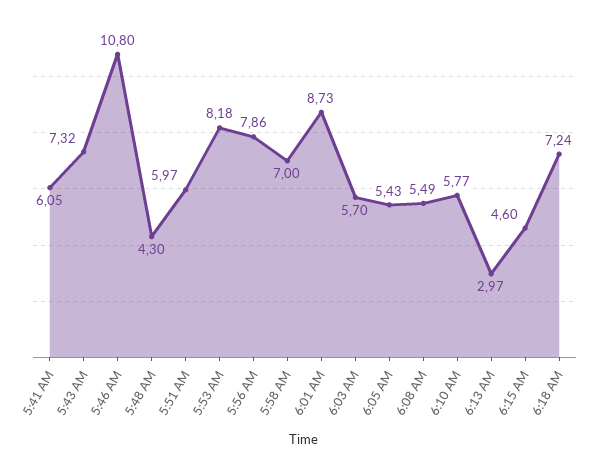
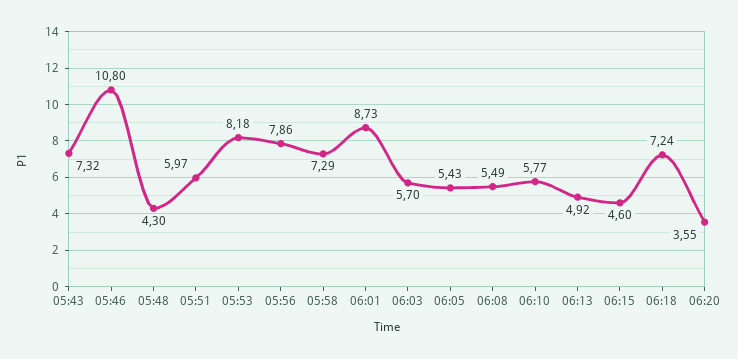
5:41 AM: 6.05 -> none
5:58 AM: 7 -> 7.29
6:13 AM: 2.97 -> 4.92
06:20: none -> 3.55

